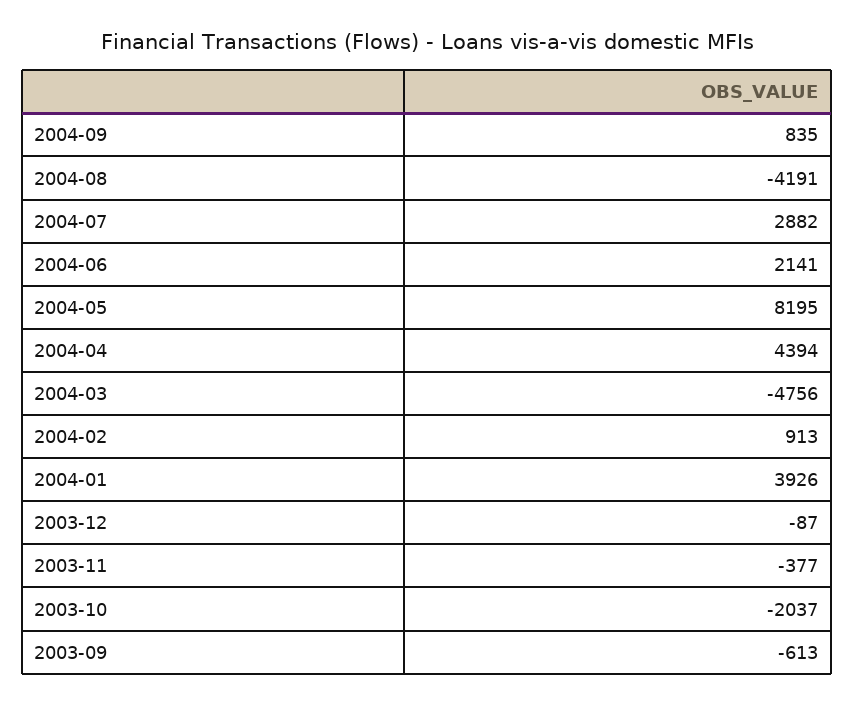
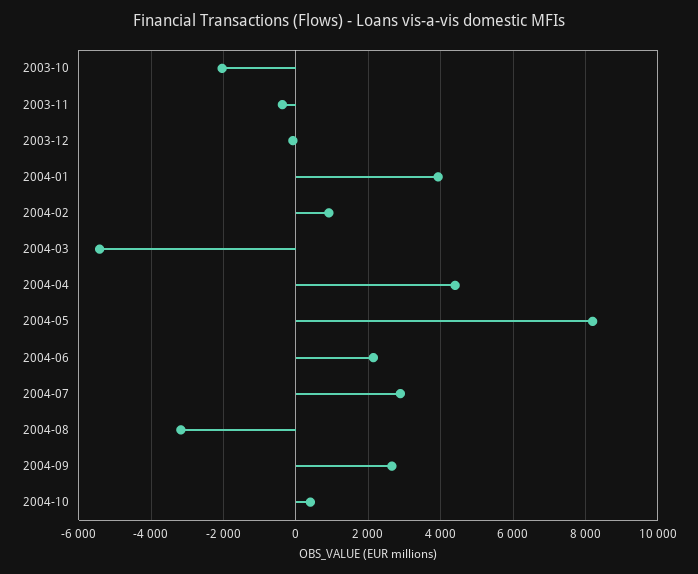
2004-09: 835 -> 2600
2004-08: -4191 -> -3200
2004-03: -4756 -> -5400
2003-09: -613 -> none
2004-10: none -> 400

